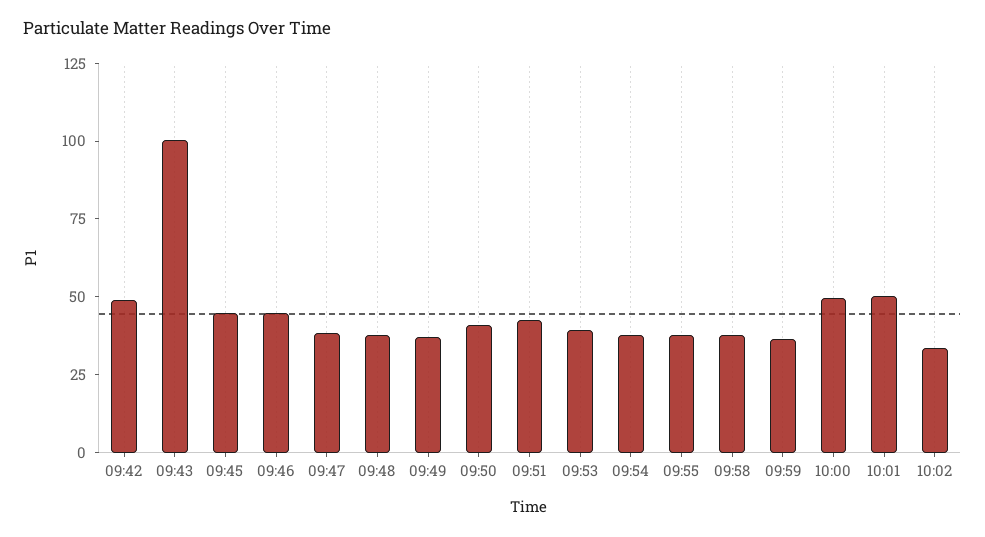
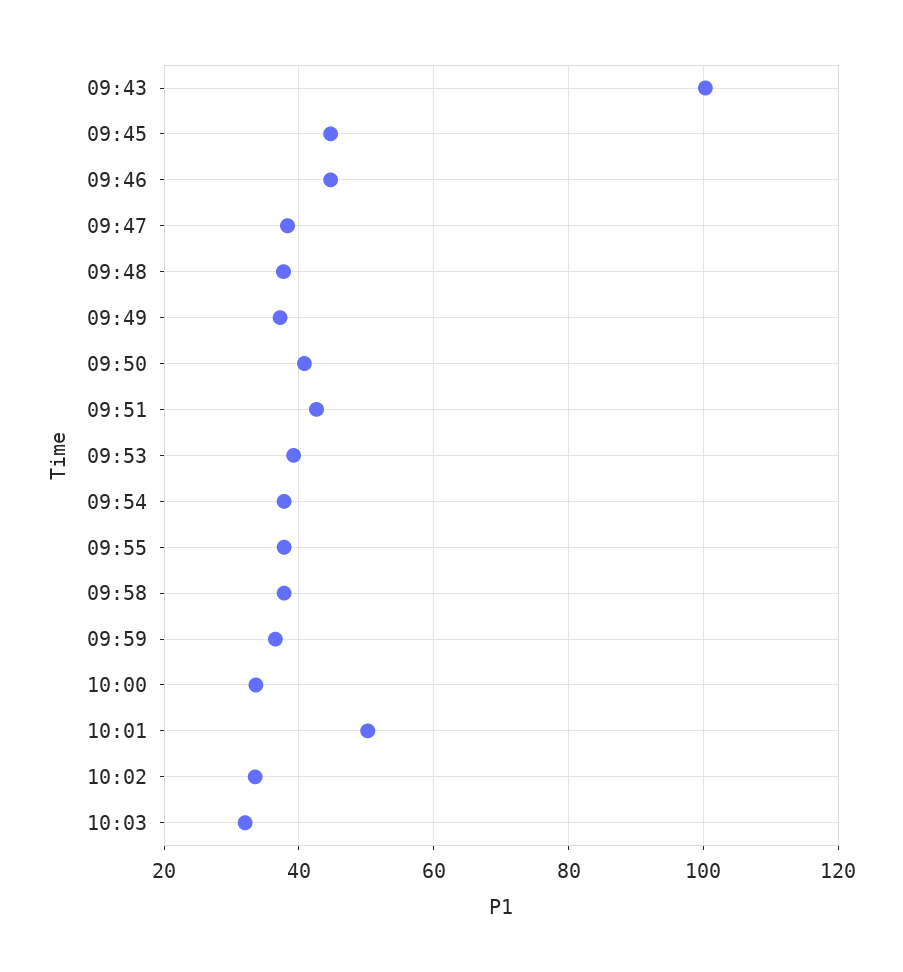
09:42: 50 -> none
10:00: 50 -> 34
10:03: none -> 32

